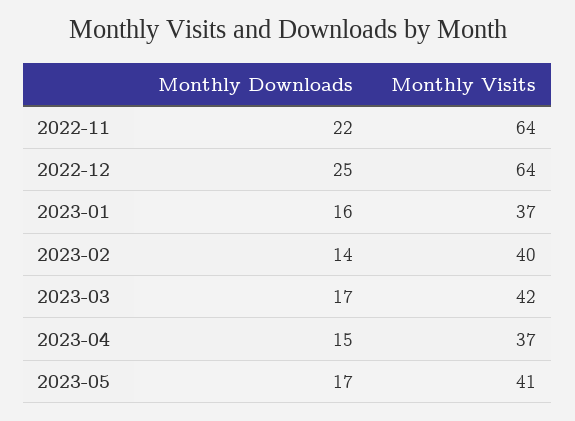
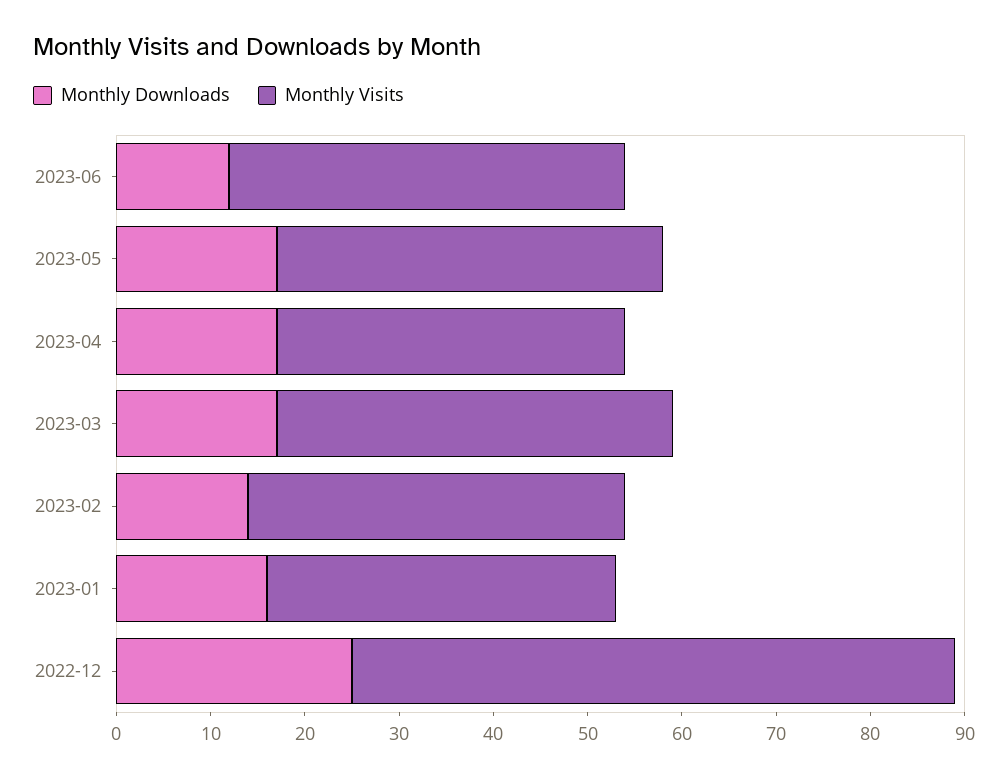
Monthly Downloads, 2022-11: 22 -> none
Monthly Visits, 2022-11: 64 -> none
Monthly Downloads, 2023-04: 15 -> 17
Monthly Downloads, 2023-06: none -> 12
Monthly Visits, 2023-06: none -> 42

